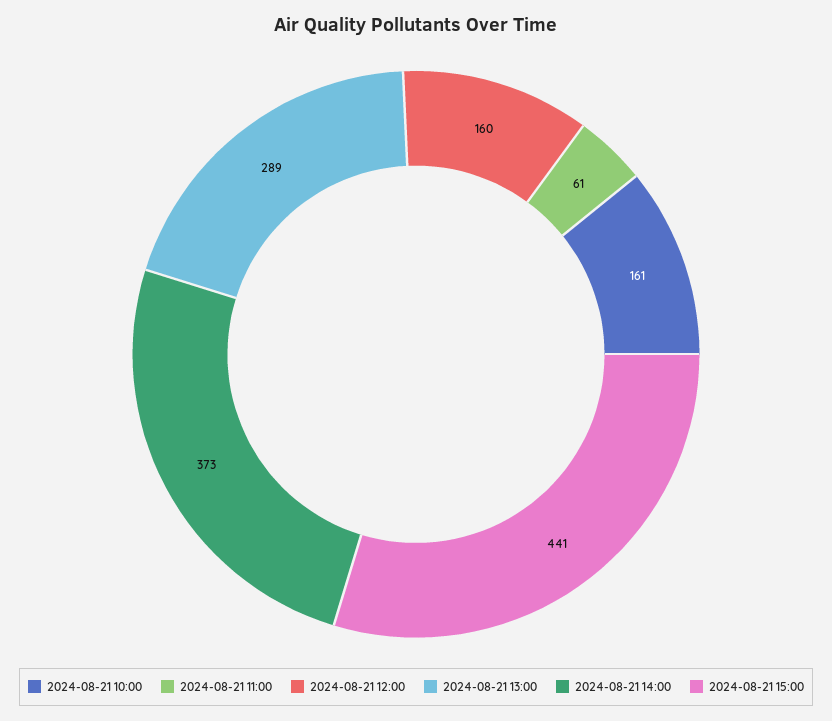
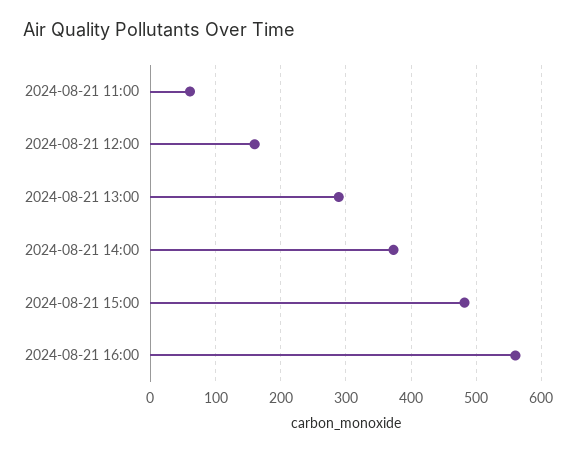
2024-08-21 10:00: 161 -> none
2024-08-21 15:00: 441 -> 480
2024-08-21 16:00: none -> 560

